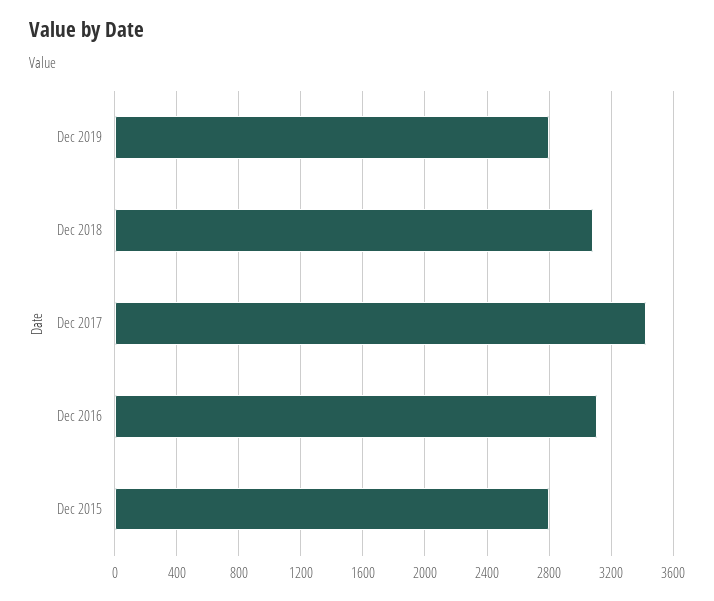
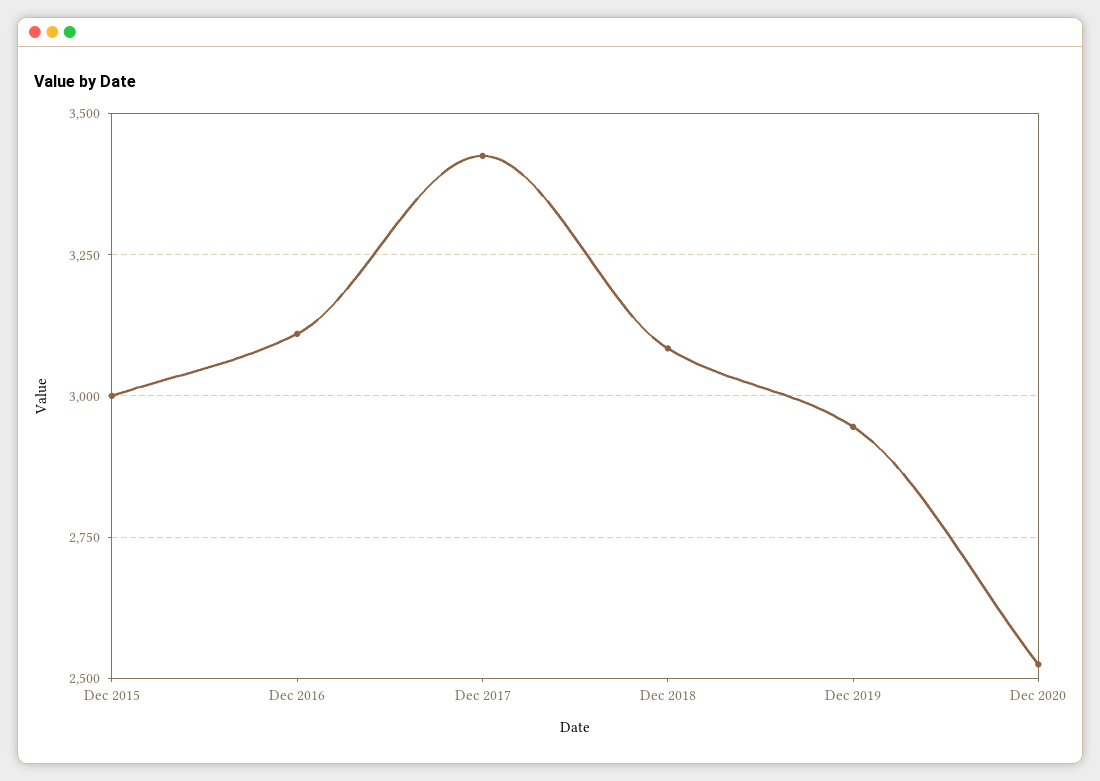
Dec 2019: 2800 -> 2950
Dec 2015: 2800 -> 3000
Dec 2020: none -> 2525

